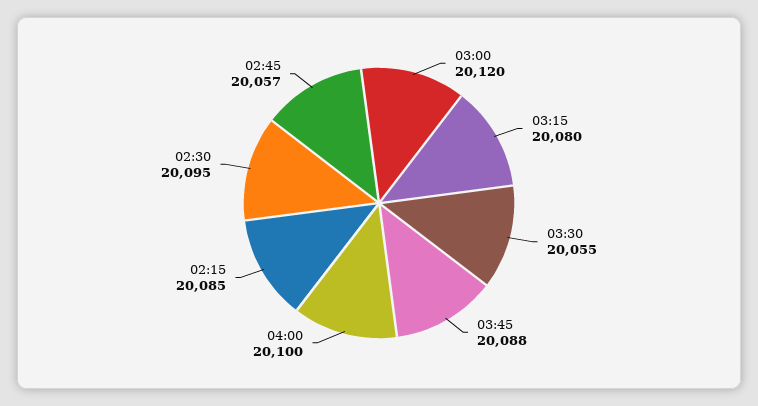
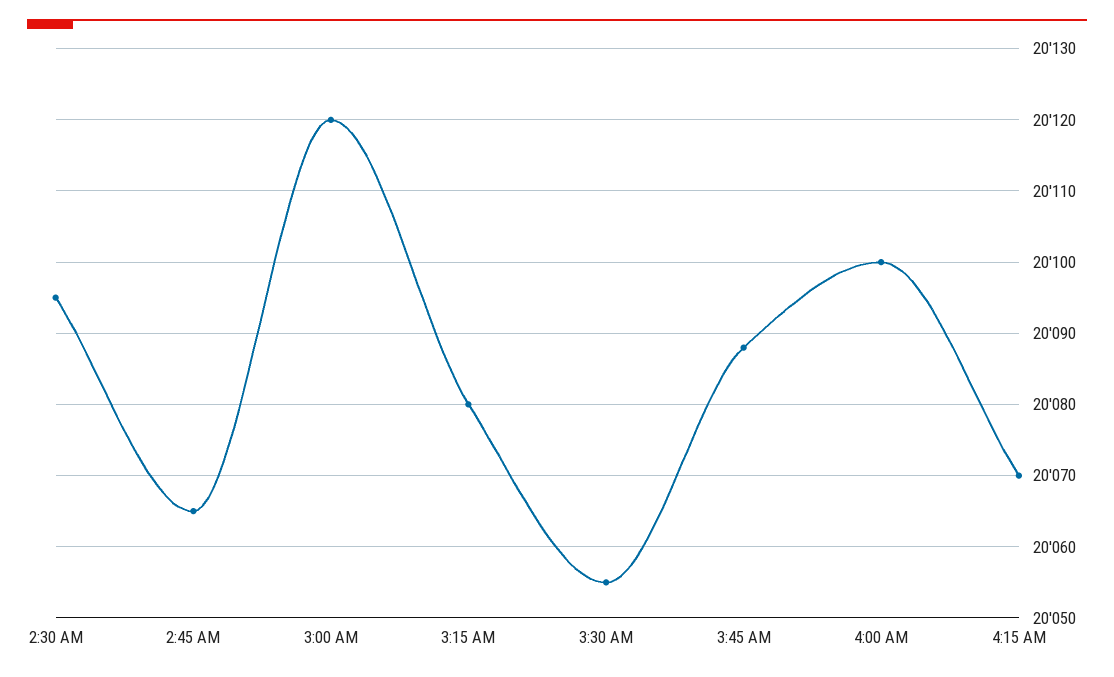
02:15: 20085 -> none
02:45: 20057 -> 20065
4:15 AM: none -> 20070

